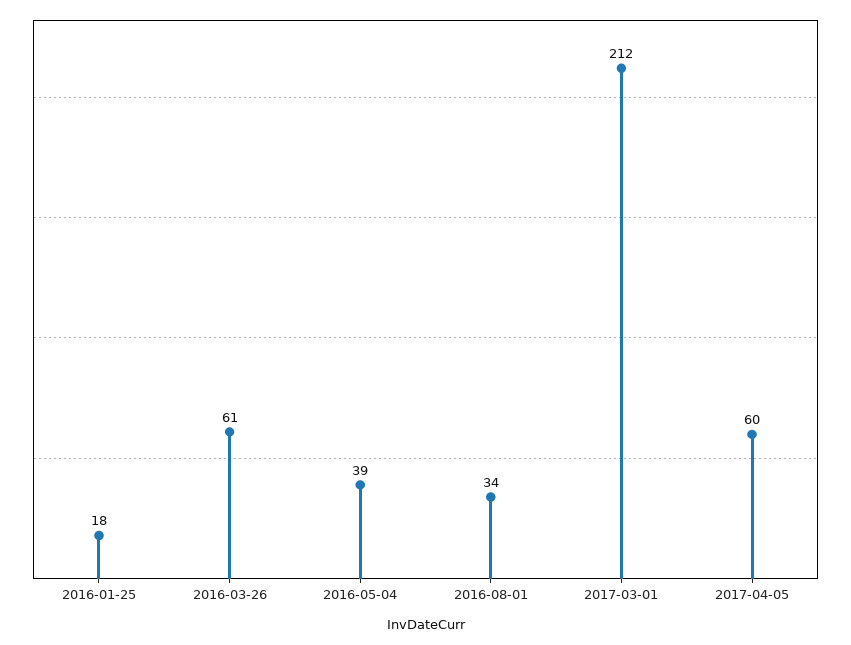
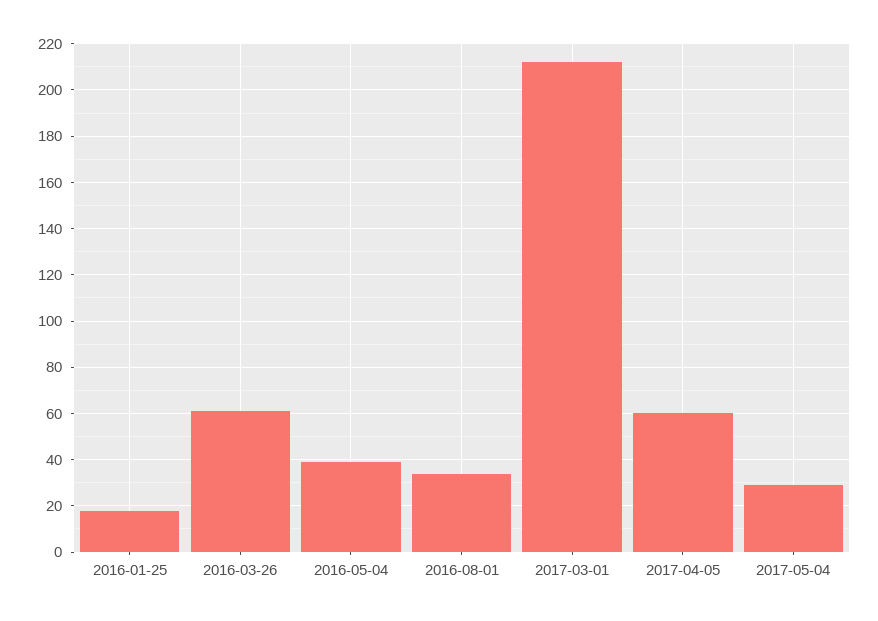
2017-05-04: none -> 30

